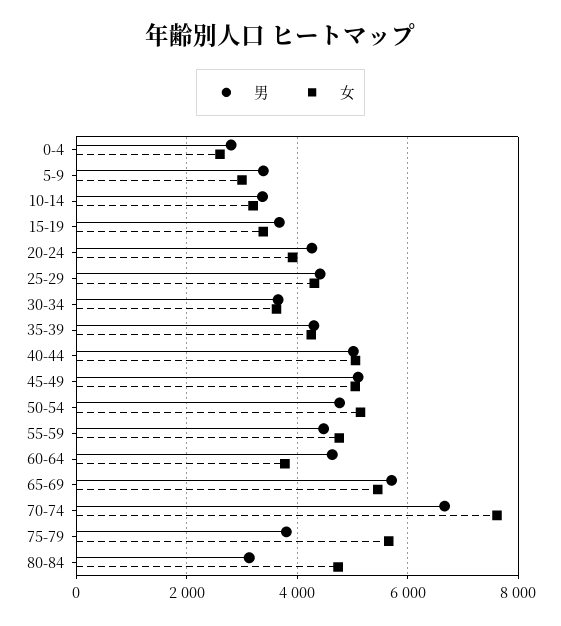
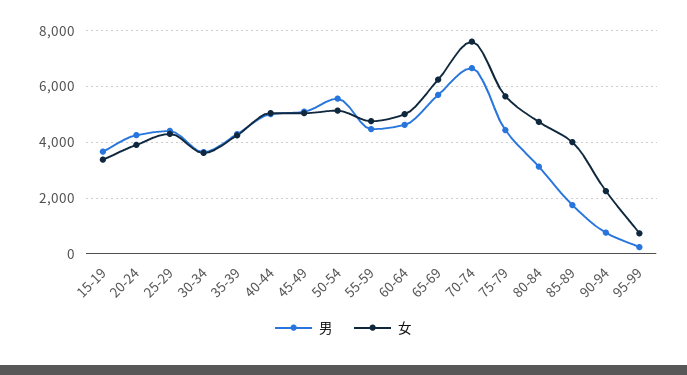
男, 0-4: 2800 -> none
女, 0-4: 2600 -> none
男, 5-9: 3400 -> none
女, 5-9: 3000 -> none
男, 10-14: 3400 -> none
女, 10-14: 3200 -> none
男, 50-54: 4800 -> 5500
女, 60-64: 3800 -> 5000
女, 65-69: 5400 -> 6250
男, 75-79: 3800 -> 4500
男, 85-89: none -> 1750
女, 85-89: none -> 4000
男, 90-94: none -> 750
女, 90-94: none -> 2250
男, 95-99: none -> 250
女, 95-99: none -> 750

